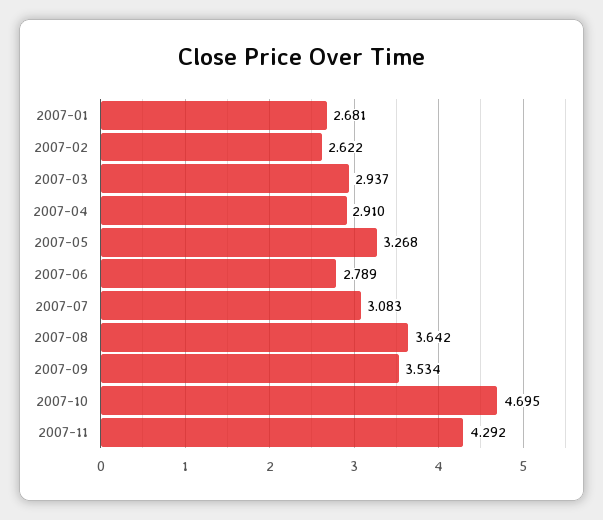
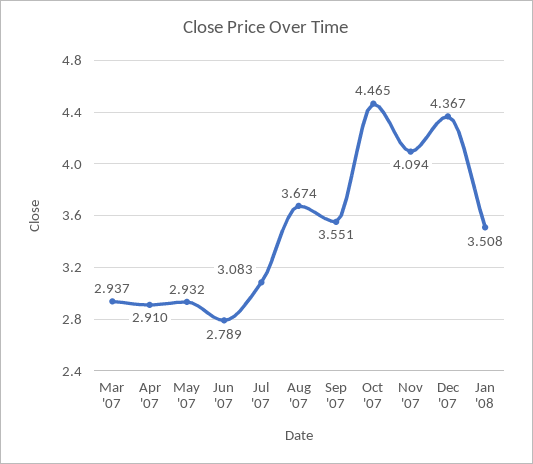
2007-01: 2.681 -> none
2007-02: 2.622 -> none
2007-05: 3.268 -> 2.932
2007-08: 3.642 -> 3.674
2007-09: 3.534 -> 3.551
2007-10: 4.695 -> 4.465
2007-11: 4.292 -> 4.094
Dec '07: none -> 4.367
Jan '08: none -> 3.508

